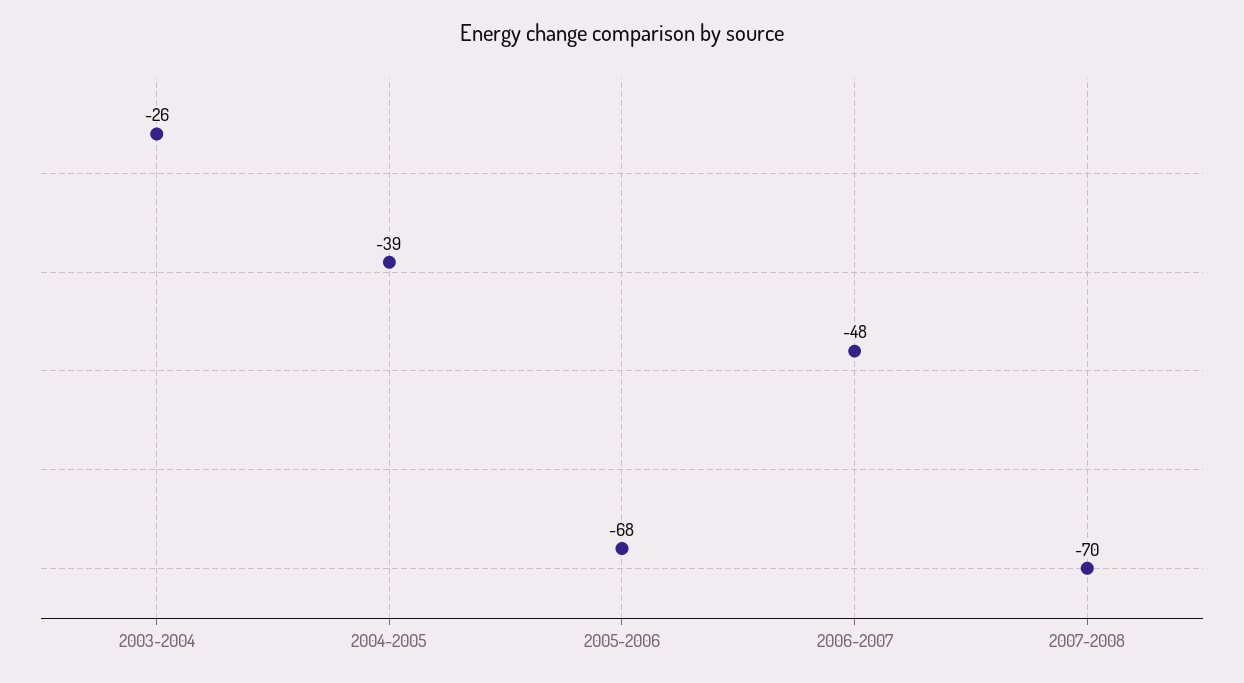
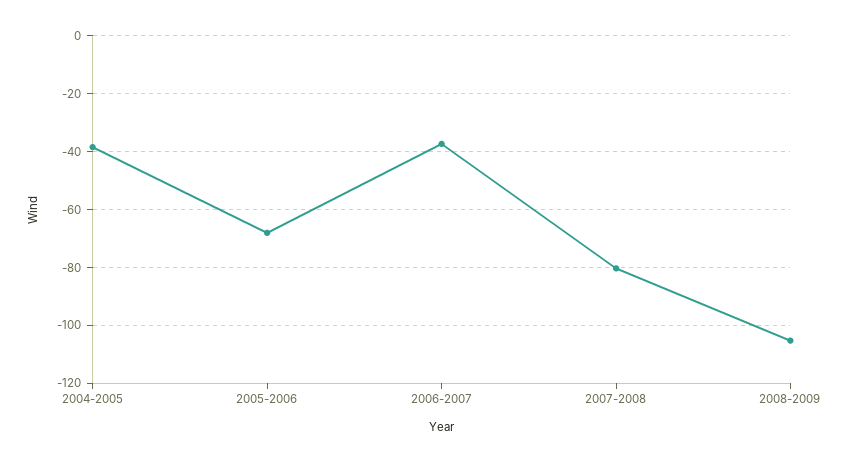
2003-2004: -26 -> none
2006-2007: -48 -> -37.5
2007-2008: -70 -> -80
2008-2009: none -> -105

